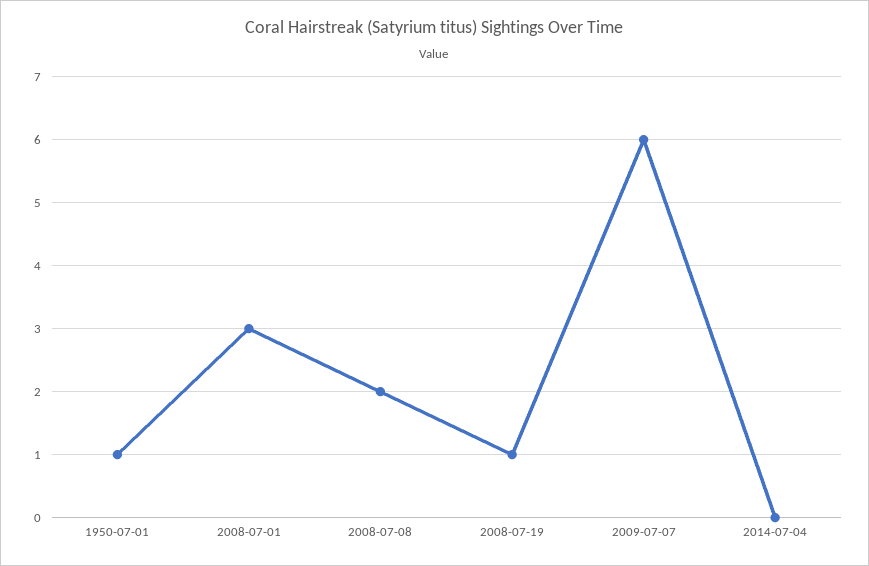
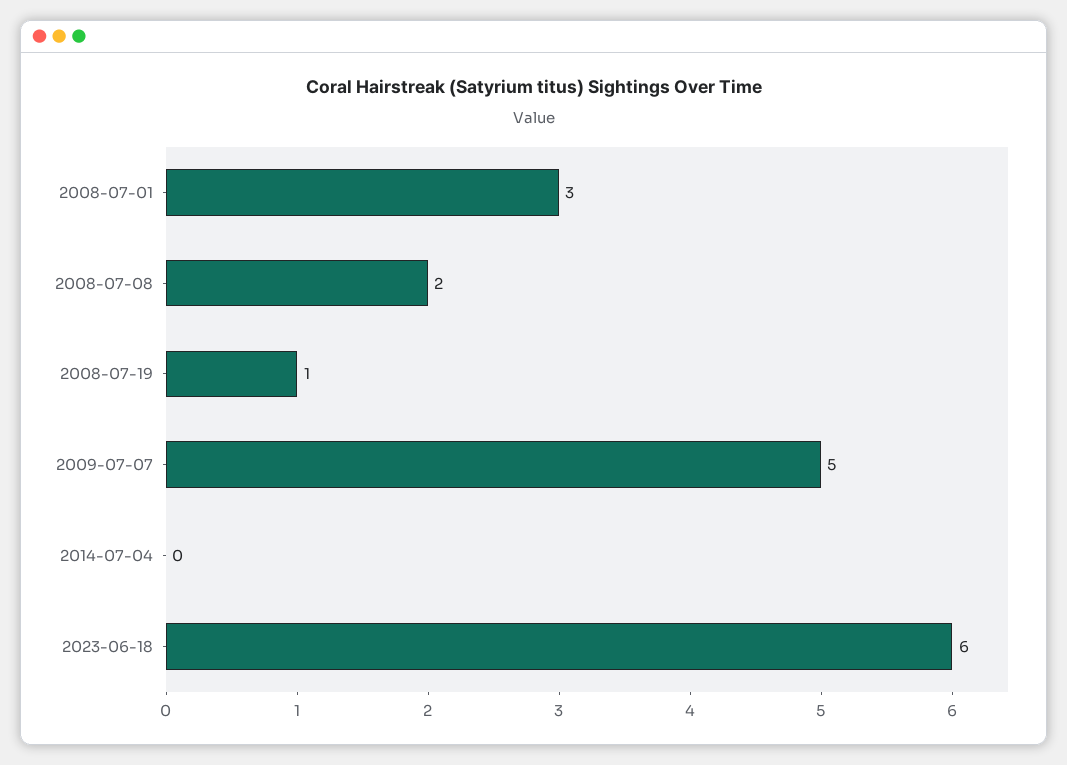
1950-07-01: 1 -> none
2009-07-07: 6 -> 5
2023-06-18: none -> 6

